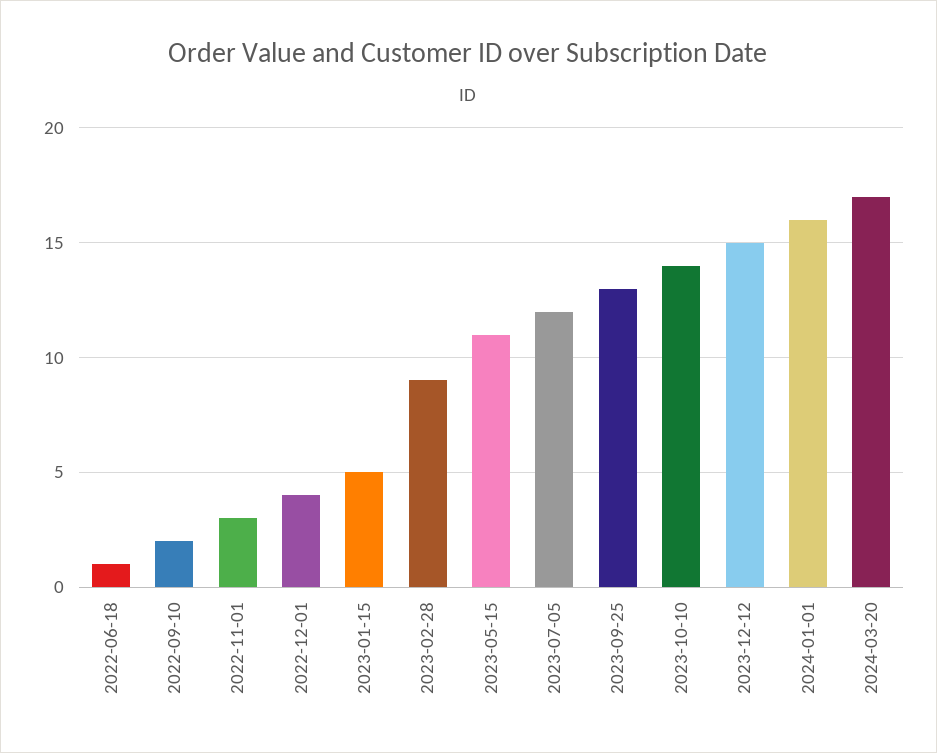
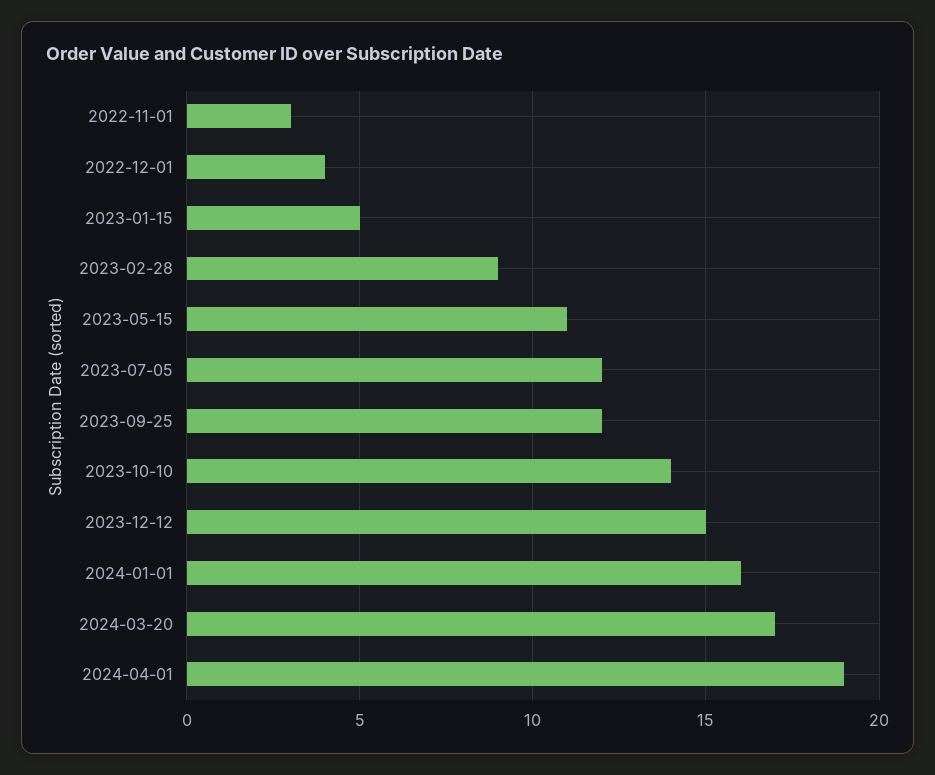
2022-06-18: 1 -> none
2022-09-10: 2 -> none
2023-09-25: 13 -> 12
2024-04-01: none -> 19

